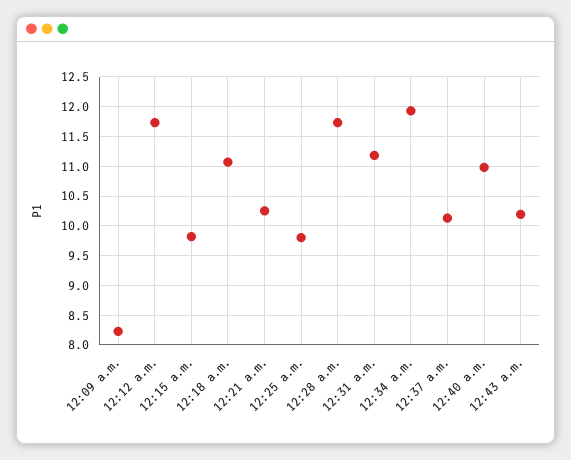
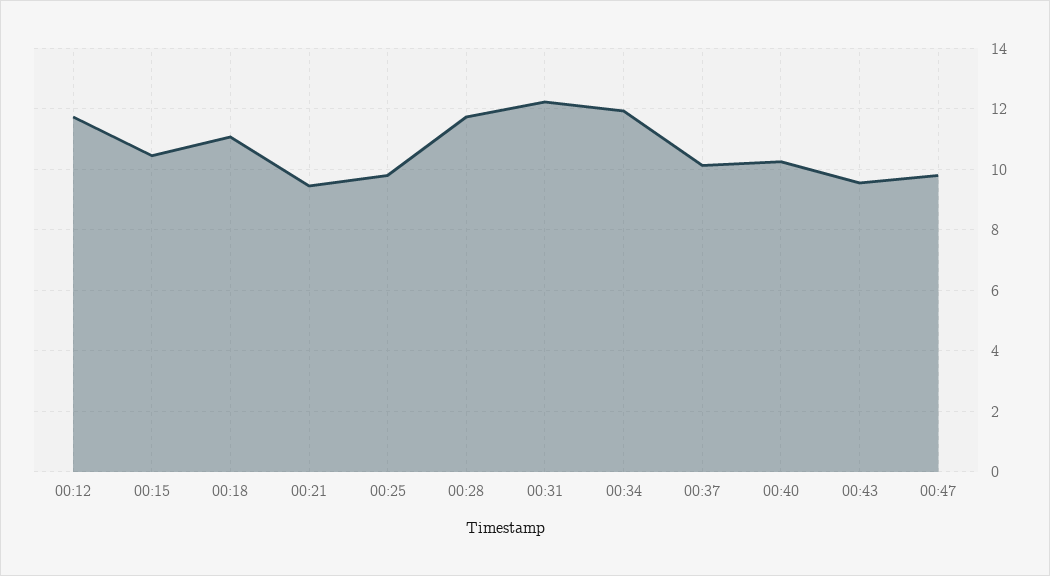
12:09 a.m.: 8.25 -> none
12:15 a.m.: 9.75 -> 10.4
12:21 a.m.: 10.25 -> 9.4
12:31 a.m.: 11.25 -> 12.2
12:40 a.m.: 11 -> 10.2
12:43 a.m.: 10.25 -> 9.6
00:47: none -> 9.8

